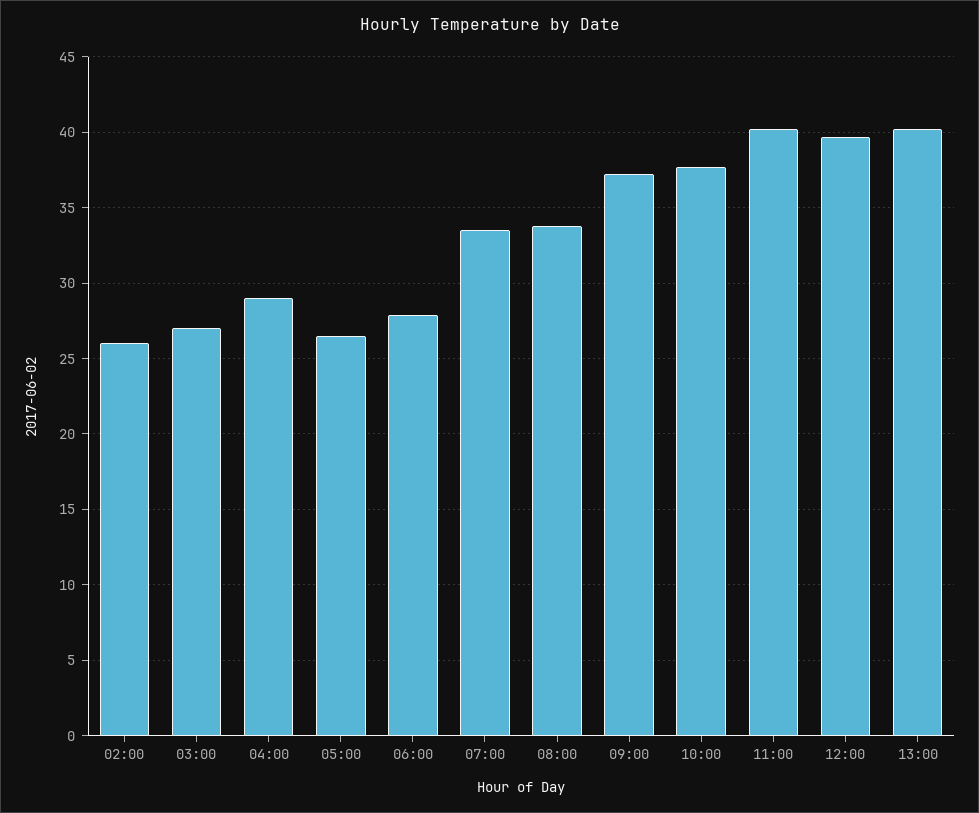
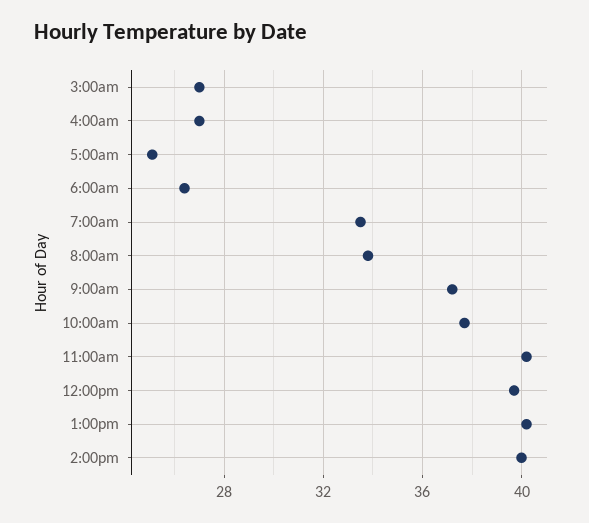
02:00: 26 -> none
04:00: 29 -> 27
05:00: 26.5 -> 25
06:00: 28 -> 26.5
2:00pm: none -> 40

